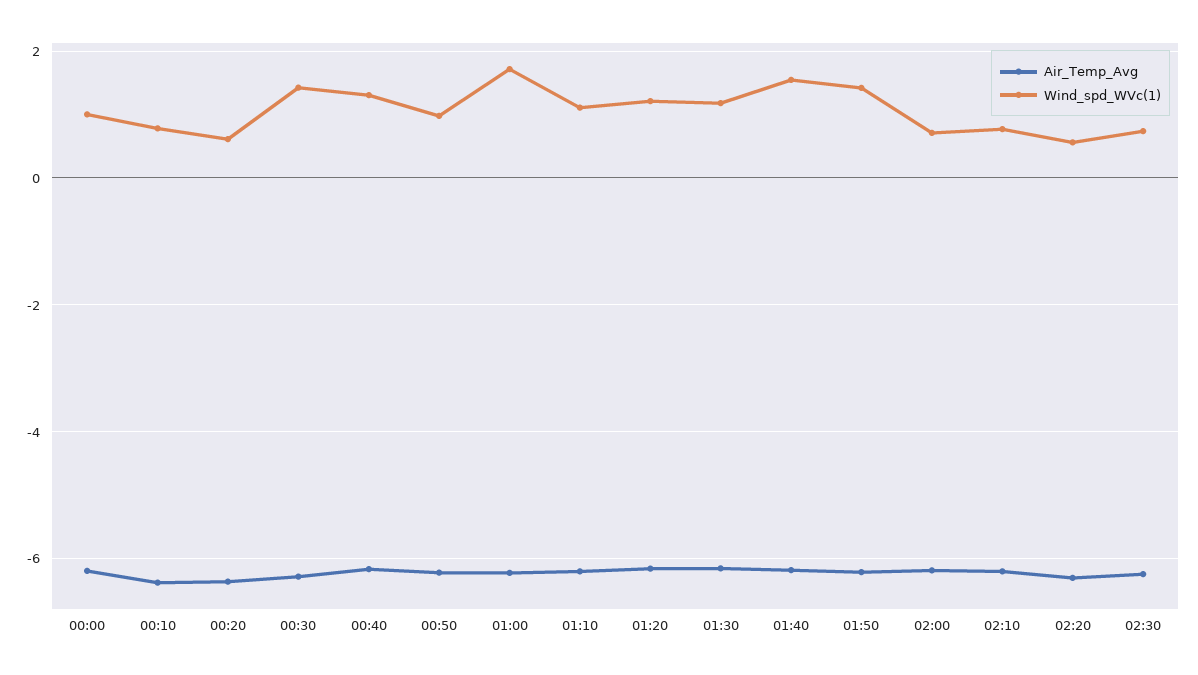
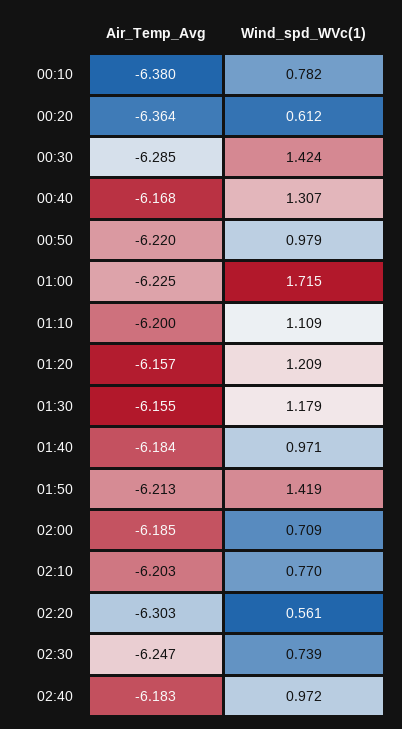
Air_Temp_Avg, 00:00: -6.2 -> none
Wind_spd_WVc(1), 00:00: 1 -> none
Wind_spd_WVc(1), 01:40: 1.6 -> 0.971
Air_Temp_Avg, 02:40: none -> -6.183
Wind_spd_WVc(1), 02:40: none -> 0.972

